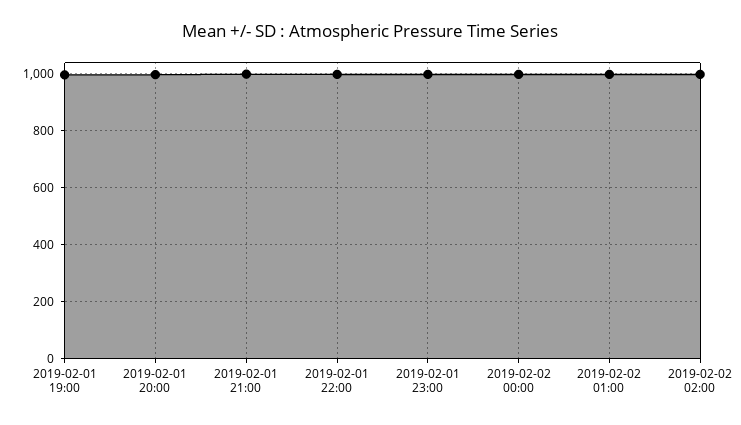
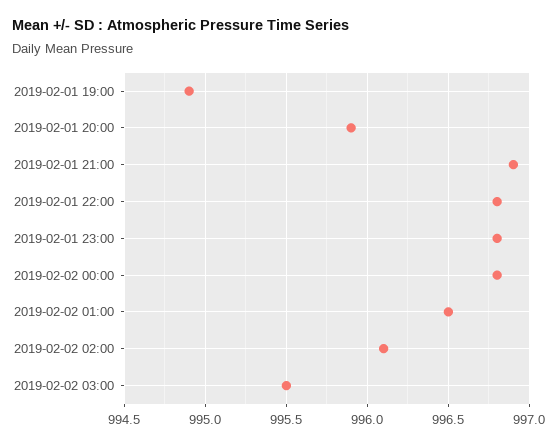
2019-02-02 03:00: none -> 995.5

